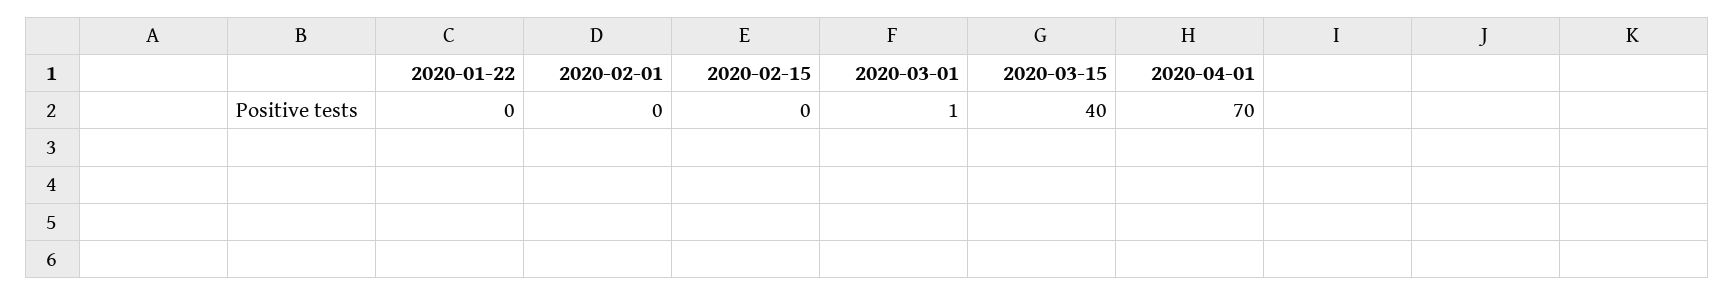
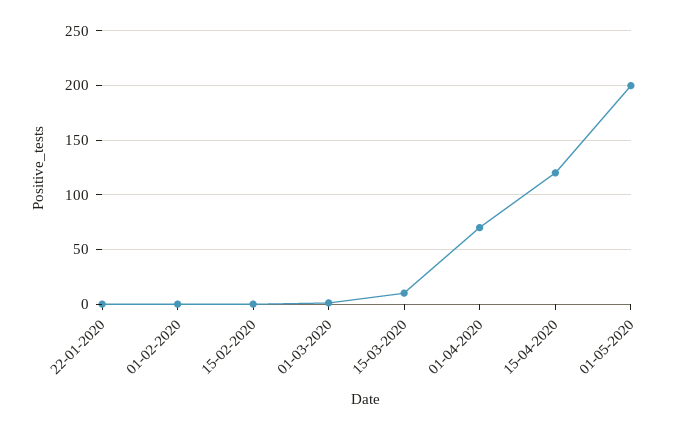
2020-03-15: 40 -> 10
15-04-2020: none -> 120
01-05-2020: none -> 200

